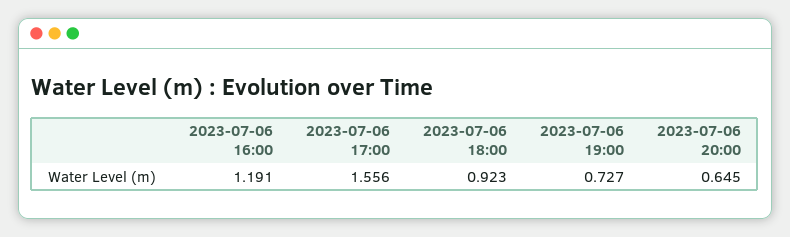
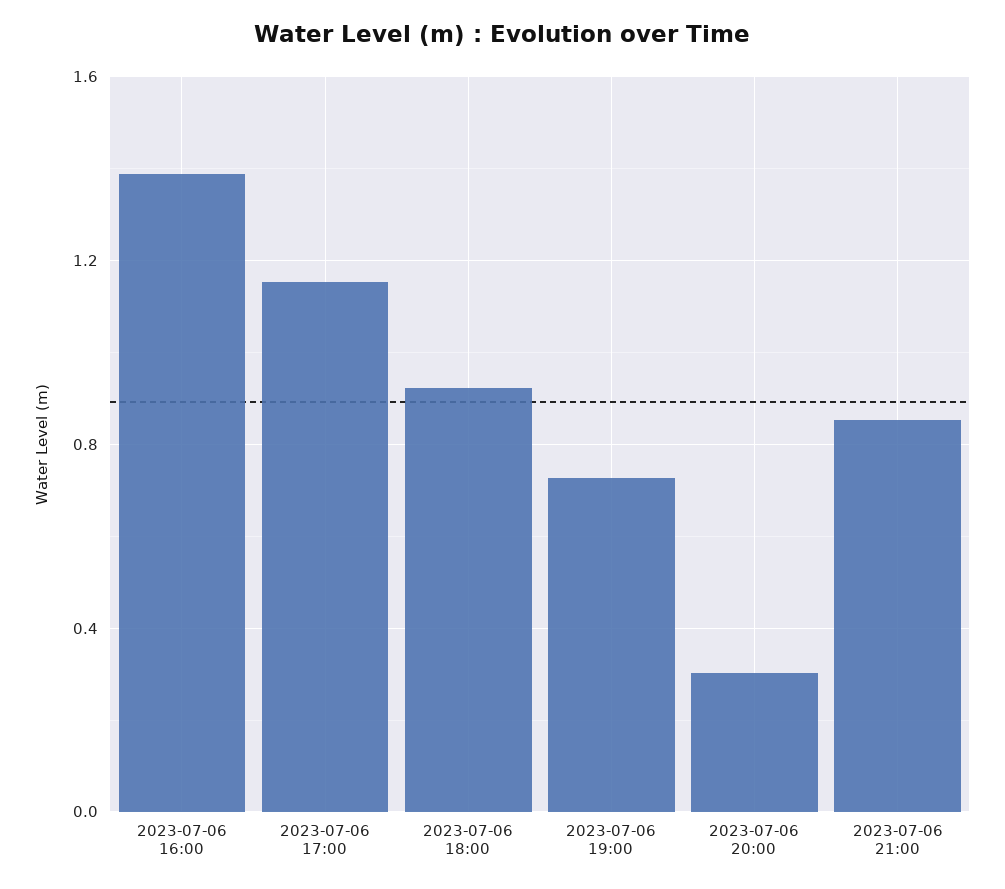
2023-07-06 16:00: 1.191 -> 1.4
2023-07-06 17:00: 1.556 -> 1.15
2023-07-06 20:00: 0.645 -> 0.3
2023-07-06 21:00: none -> 0.85

